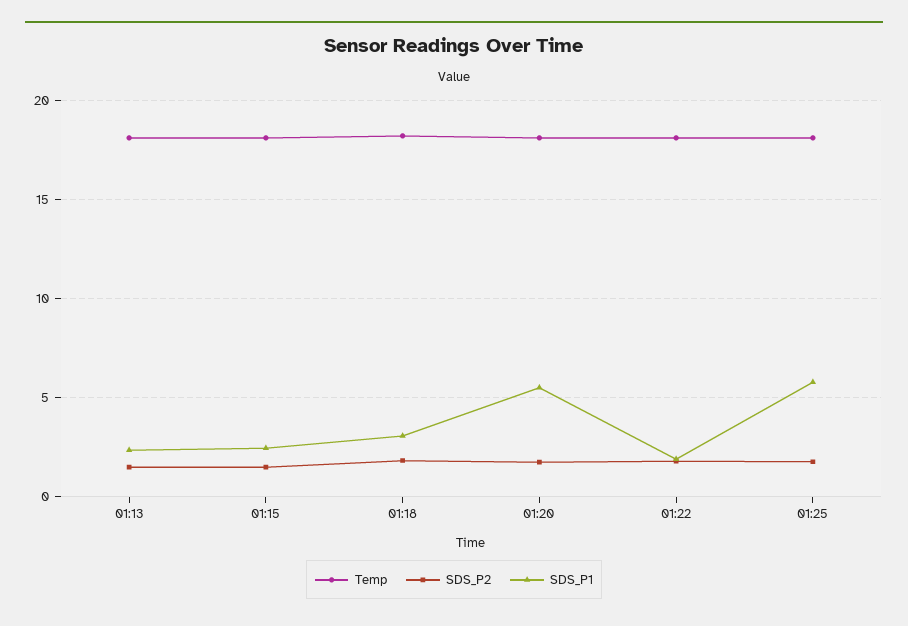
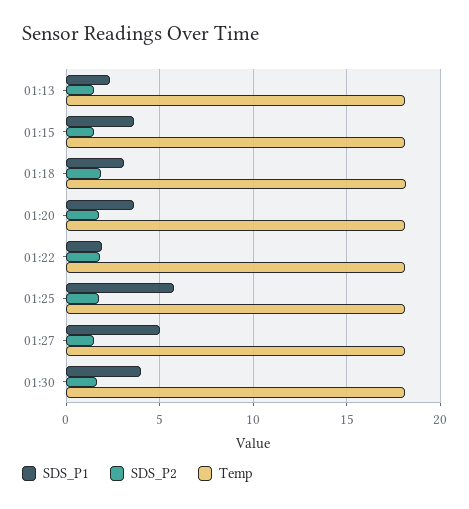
SDS_P1, 01:15: 2.5 -> 3.5
SDS_P1, 01:20: 5.5 -> 3.5
SDS_P1, 01:27: none -> 5
SDS_P2, 01:27: none -> 1.5
Temp, 01:27: none -> 18
SDS_P1, 01:30: none -> 4
SDS_P2, 01:30: none -> 1.5
Temp, 01:30: none -> 18

